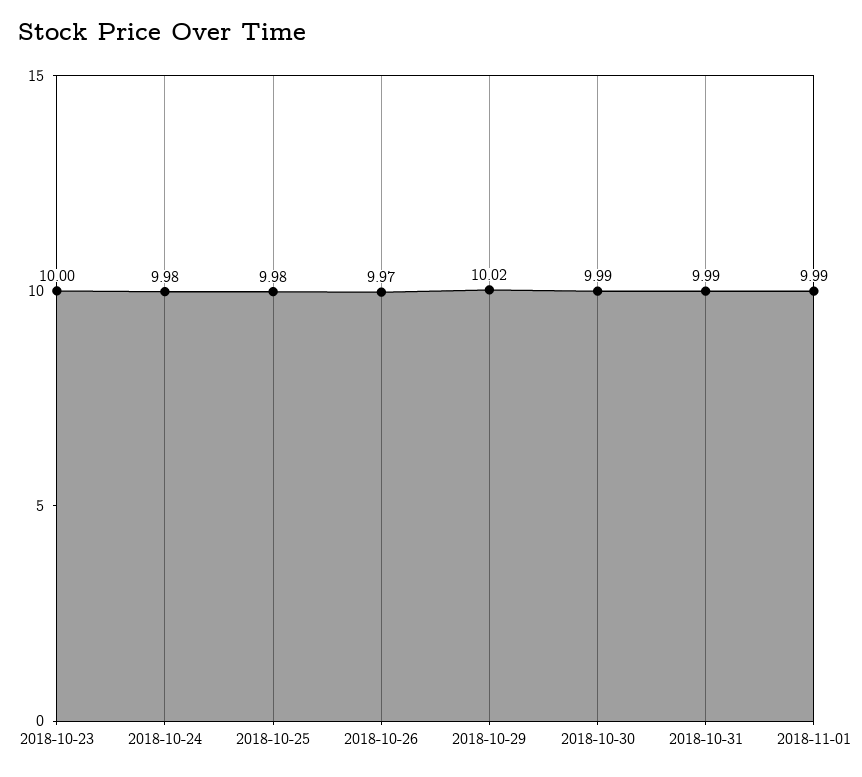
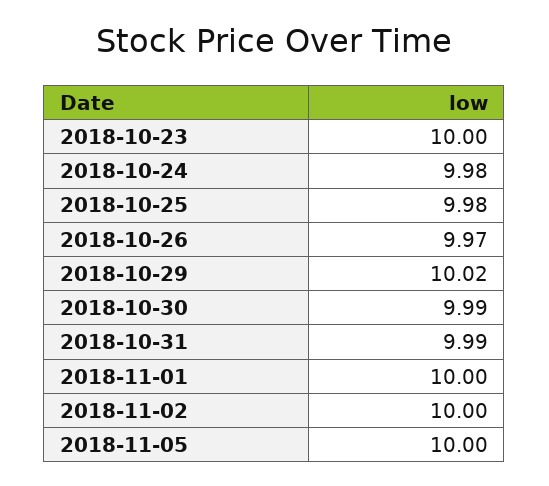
2018-11-01: 9.99 -> 10
2018-11-02: none -> 10
2018-11-05: none -> 10

